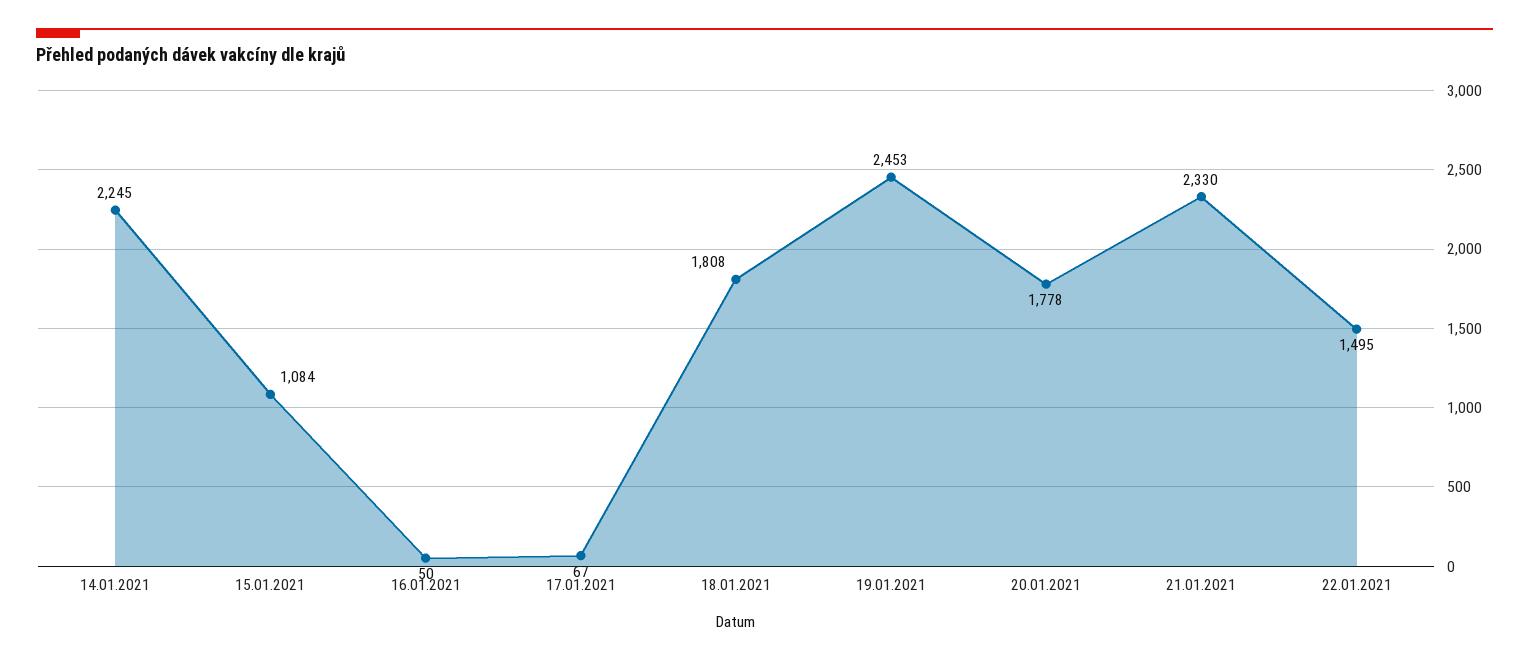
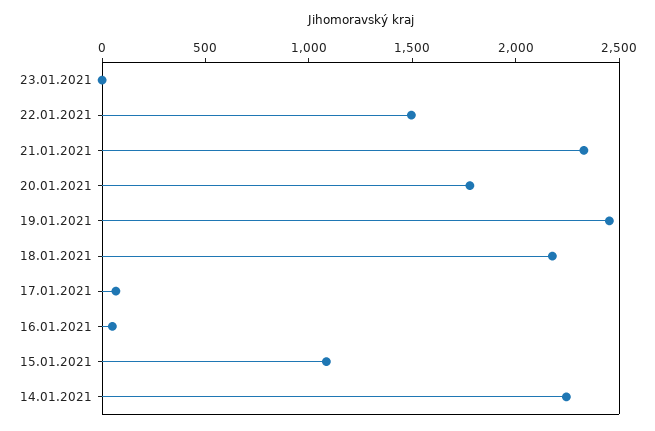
18.01.2021: 1808 -> 2200
23.01.2021: none -> 0

